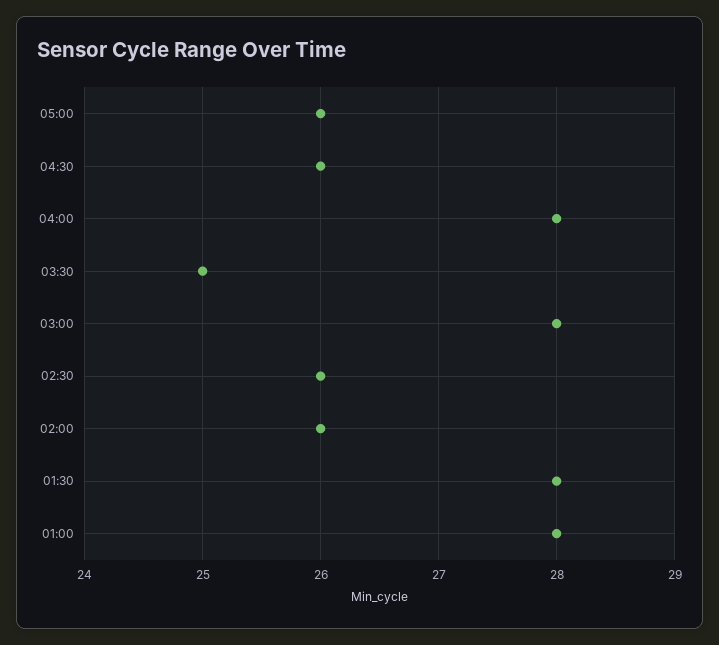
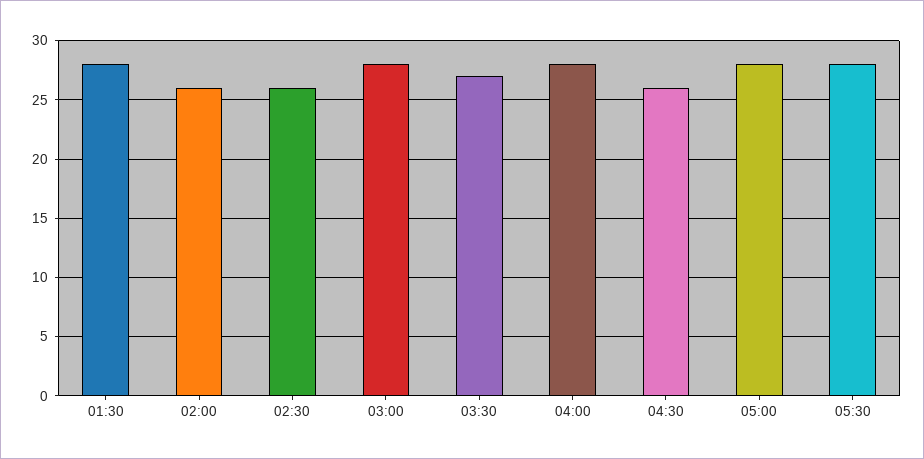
05:00: 26 -> 28
03:30: 25 -> 27
01:00: 28 -> none
05:30: none -> 28

